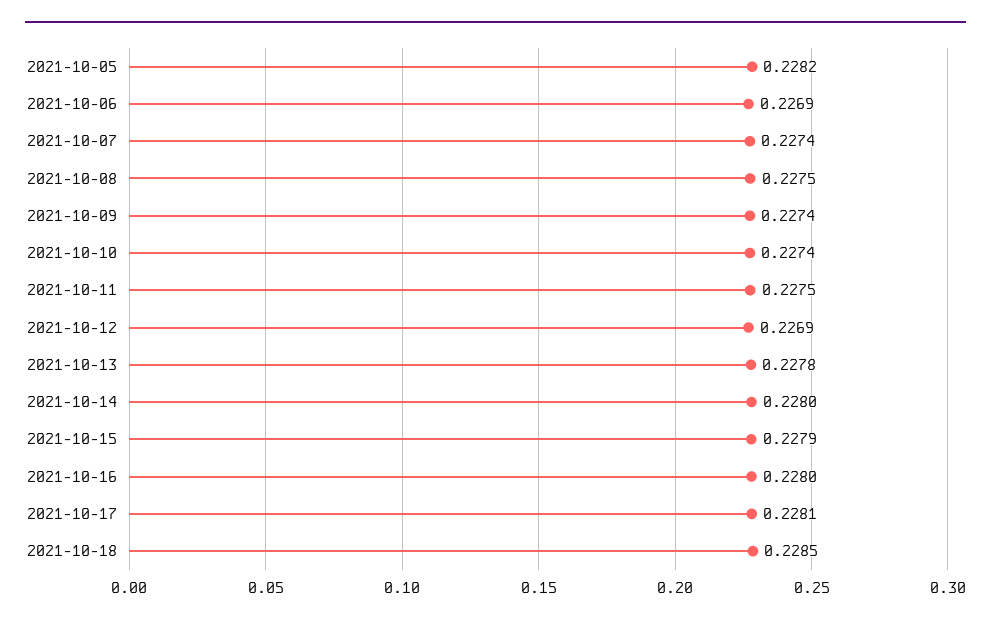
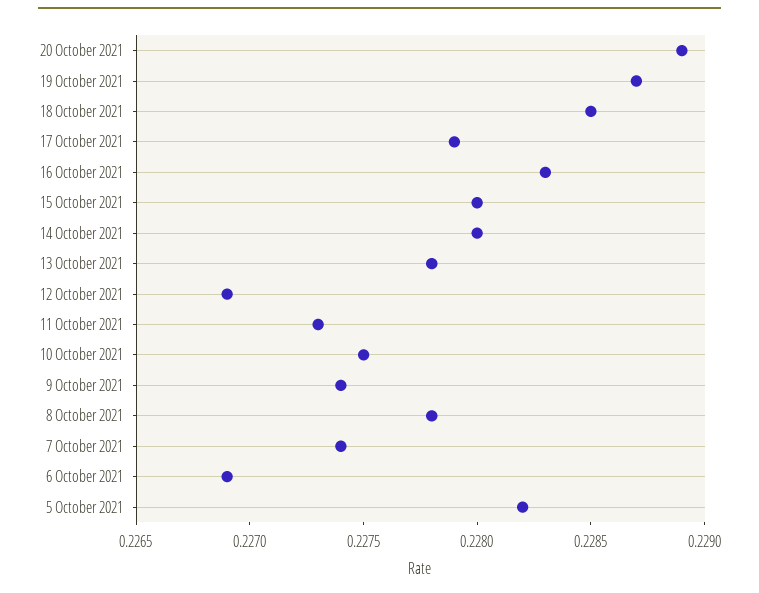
2021-10-08: 0.2275 -> 0.2278
2021-10-10: 0.2274 -> 0.2275
2021-10-11: 0.2275 -> 0.2273
2021-10-15: 0.2279 -> 0.228
2021-10-16: 0.228 -> 0.2283
2021-10-17: 0.2281 -> 0.2279
20 October 2021: none -> 0.2289
19 October 2021: none -> 0.2287

